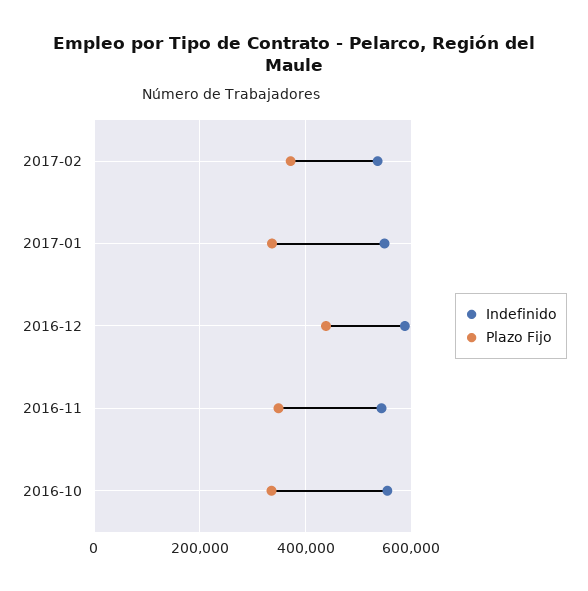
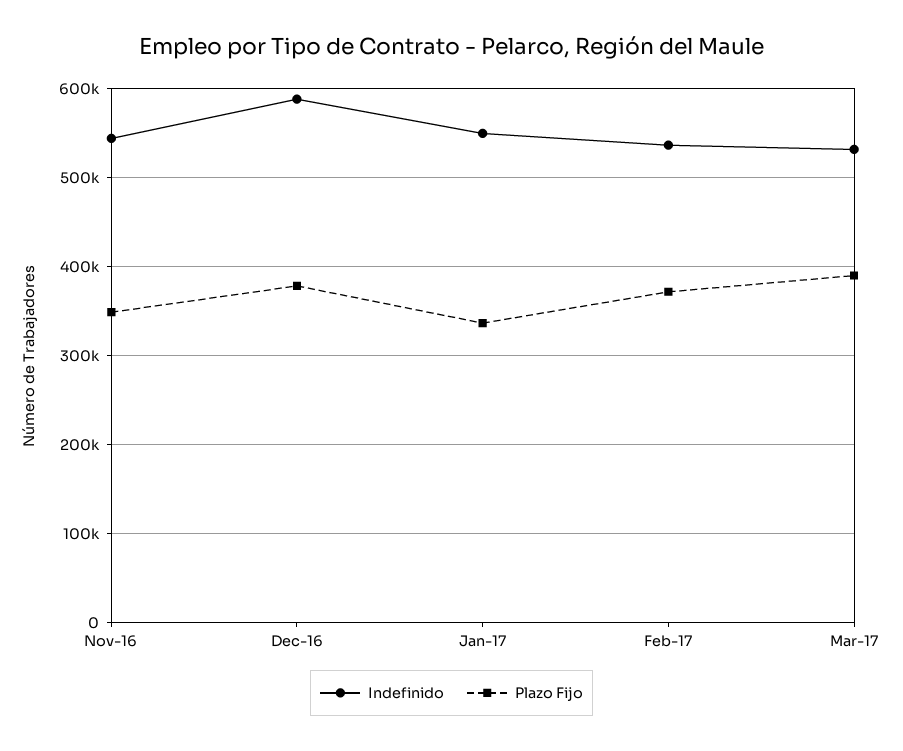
Plazo Fijo, 2016-12: 440000 -> 380000
Indefinido, 2016-10: 560000 -> none
Plazo Fijo, 2016-10: 340000 -> none
Indefinido, Mar-17: none -> 530000
Plazo Fijo, Mar-17: none -> 390000

